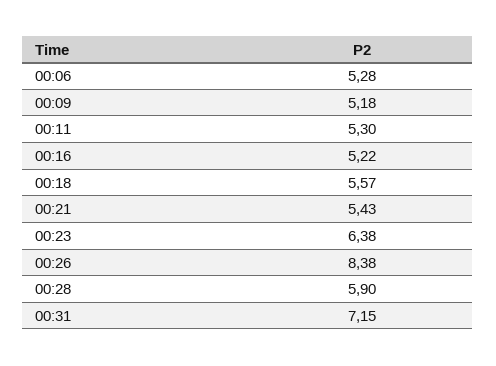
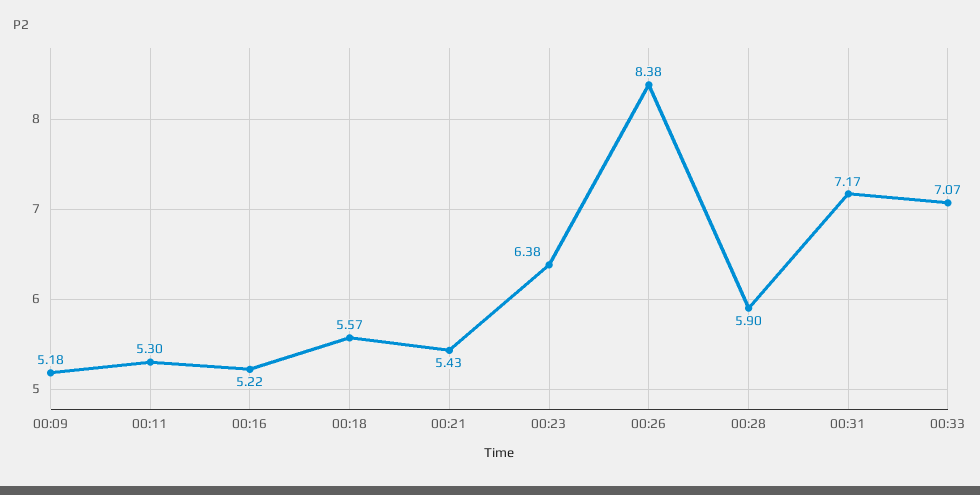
00:06: 5.28 -> none
00:31: 7.15 -> 7.17
00:33: none -> 7.07

